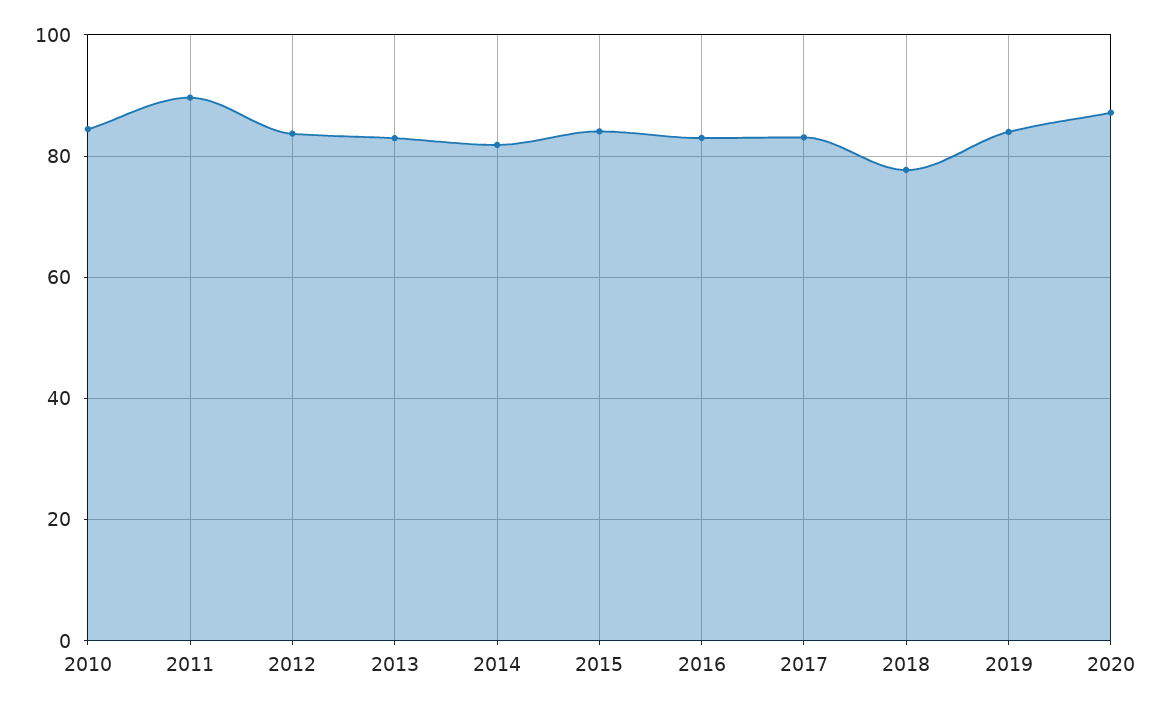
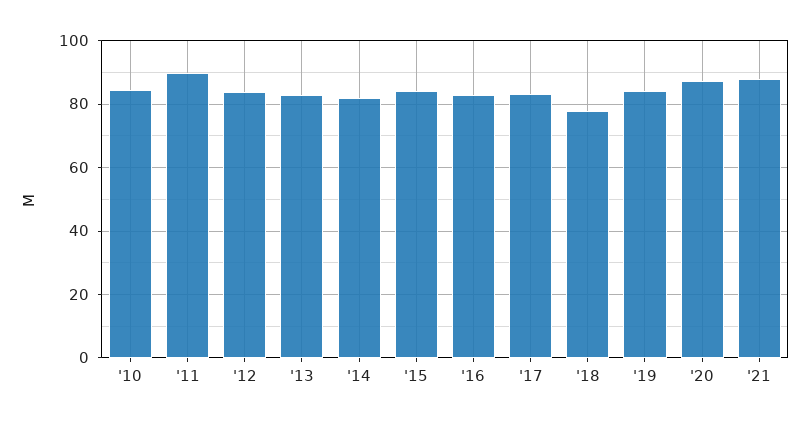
'21: none -> 88

